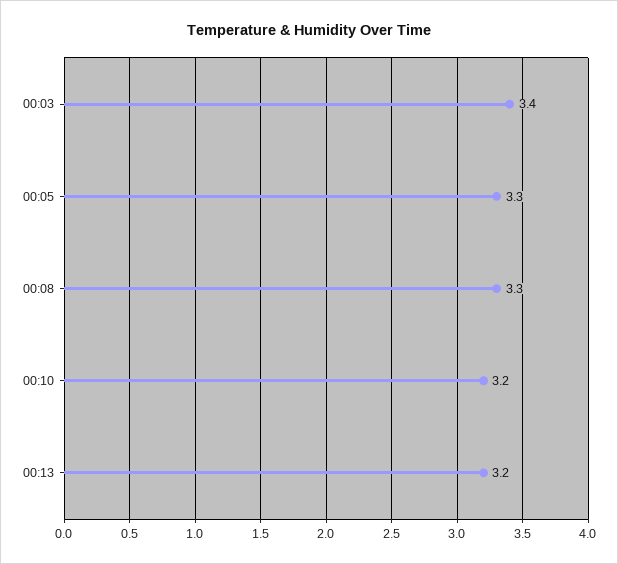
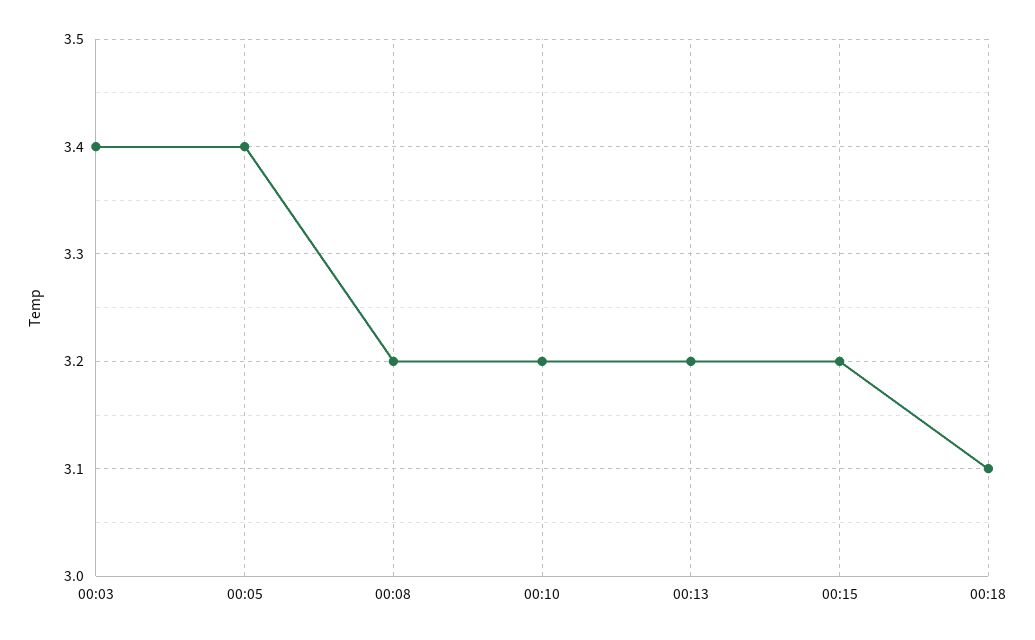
00:05: 3.3 -> 3.4
00:08: 3.3 -> 3.2
00:15: none -> 3.2
00:18: none -> 3.1

